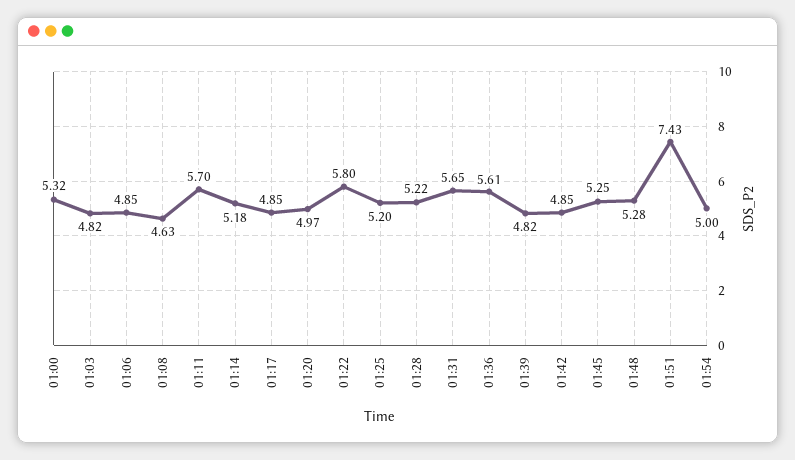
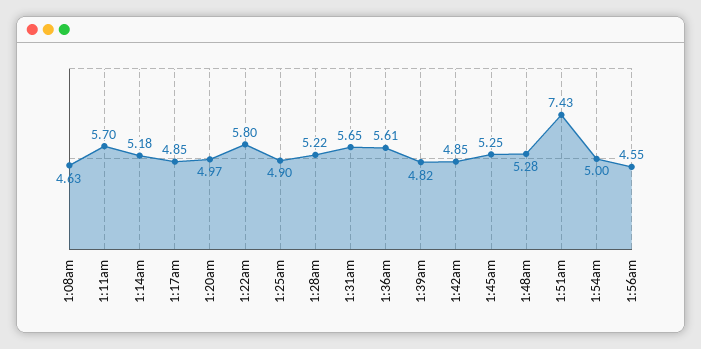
01:00: 5.32 -> none
01:03: 4.82 -> none
01:06: 4.85 -> none
01:25: 5.2 -> 4.9
1:56am: none -> 4.55

